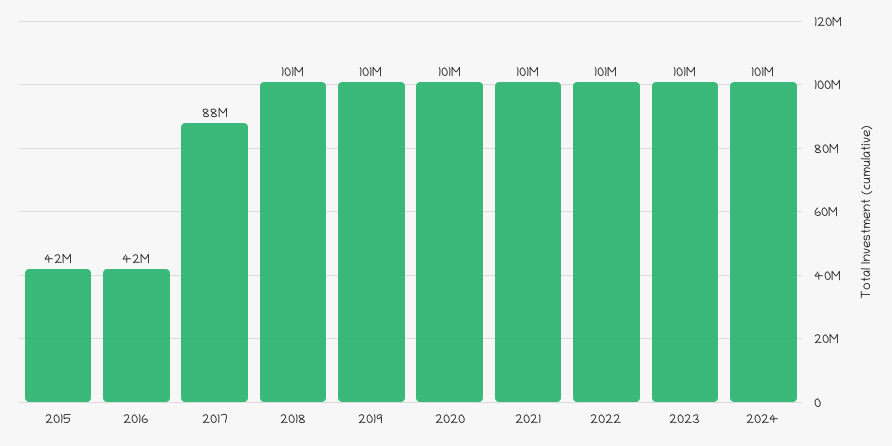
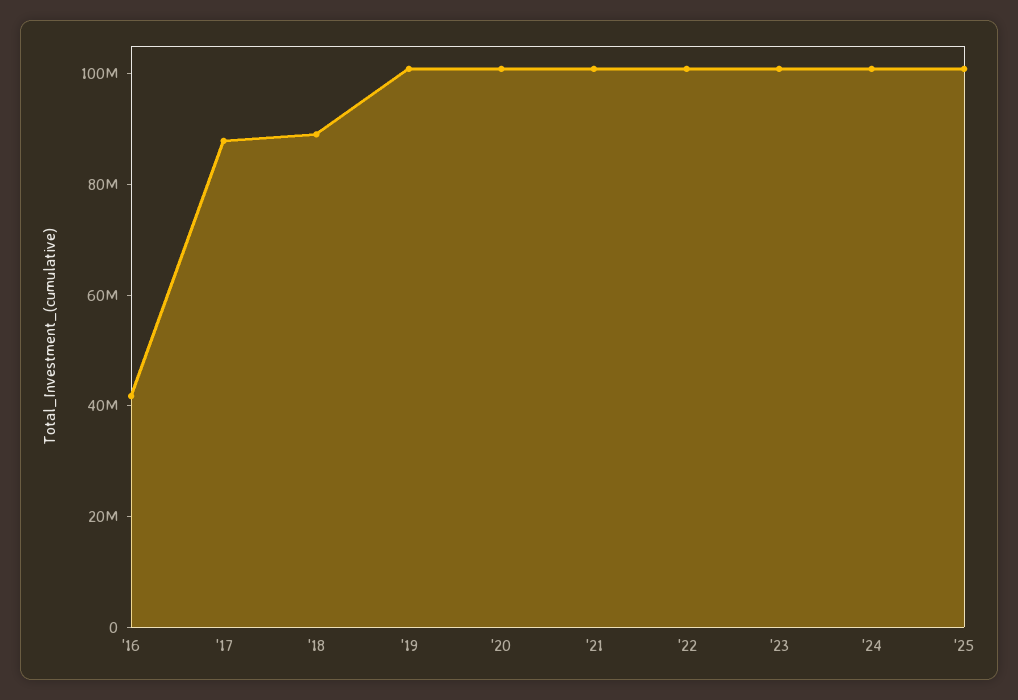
2015: 42000000 -> none
2018: 101000000 -> 90000000
'25: none -> 100000000

